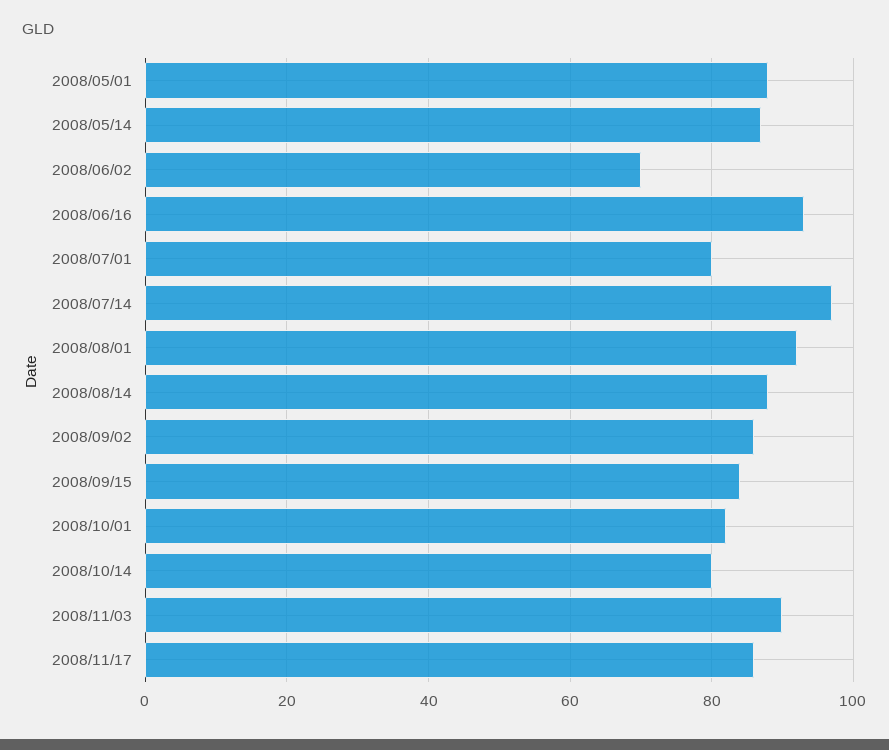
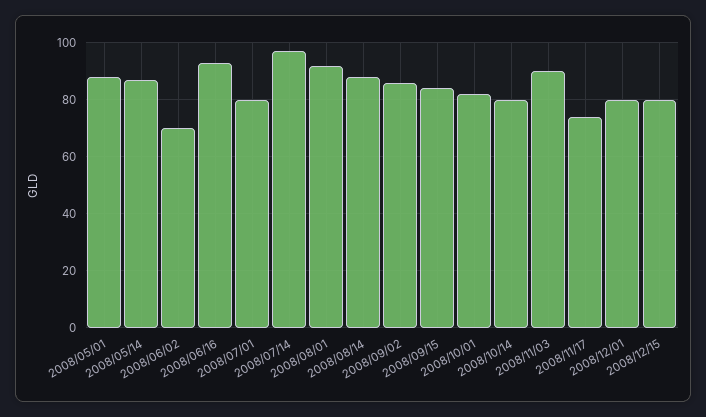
2008/11/17: 85 -> 75
2008/12/01: none -> 80
2008/12/15: none -> 80

